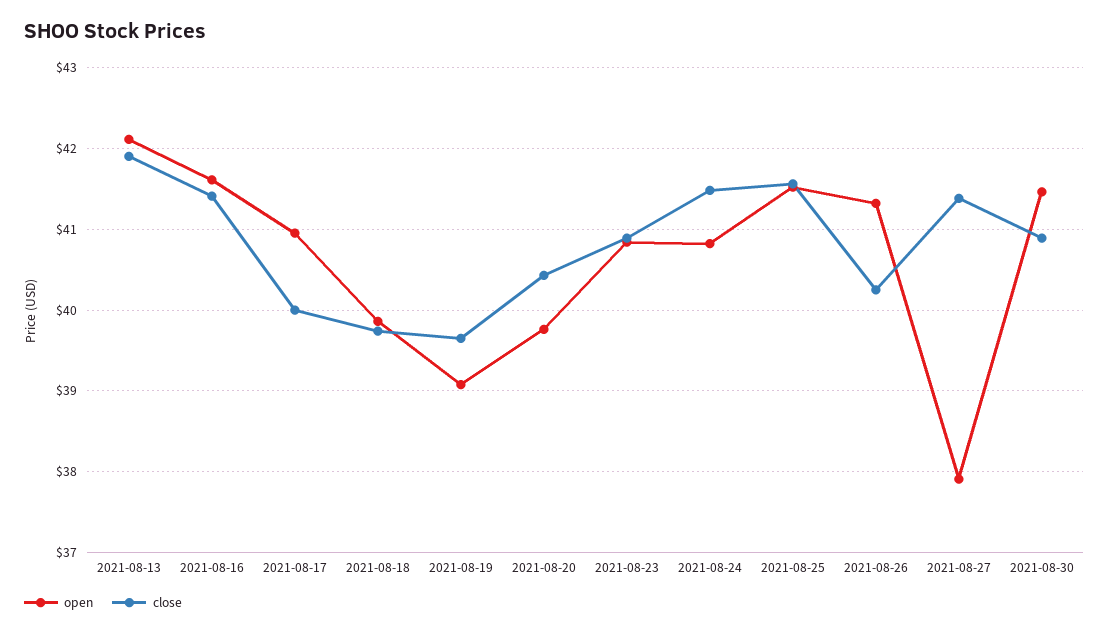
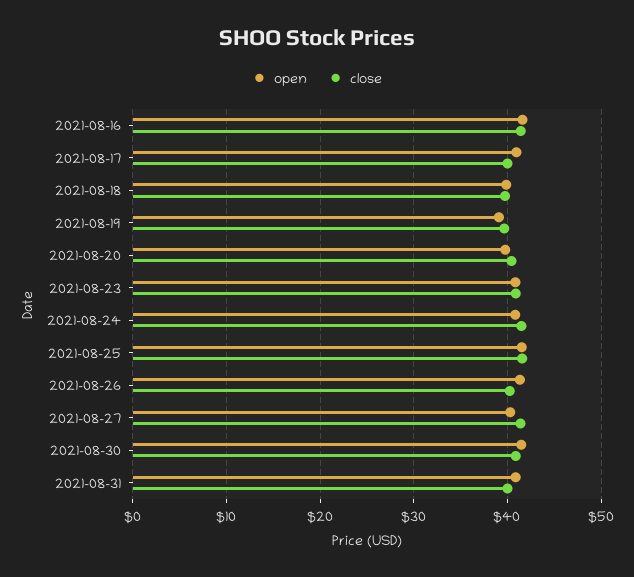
open, 2021-08-13: 42.1 -> none
close, 2021-08-13: 41.9 -> none
open, 2021-08-27: 37.9 -> 40
open, 2021-08-31: none -> 41
close, 2021-08-31: none -> 40

